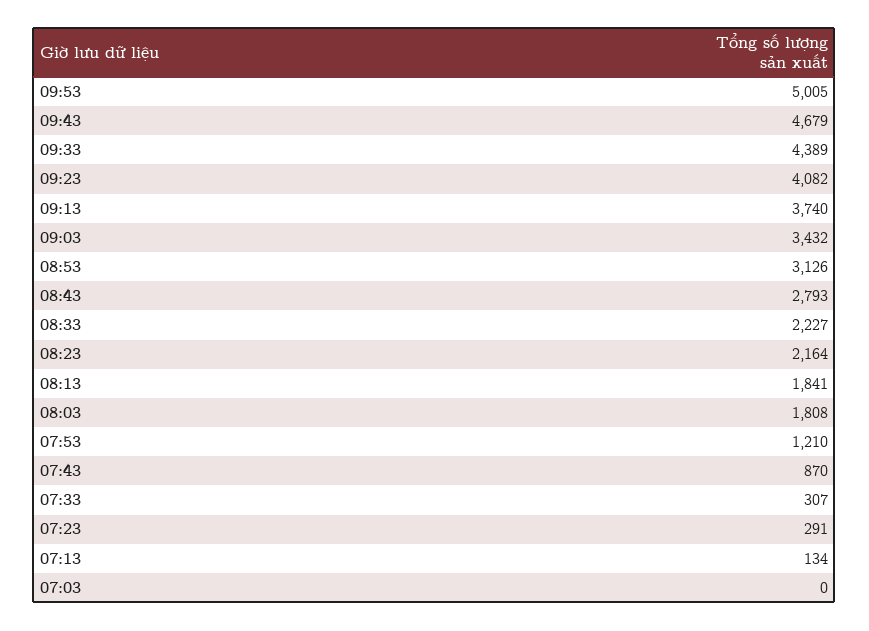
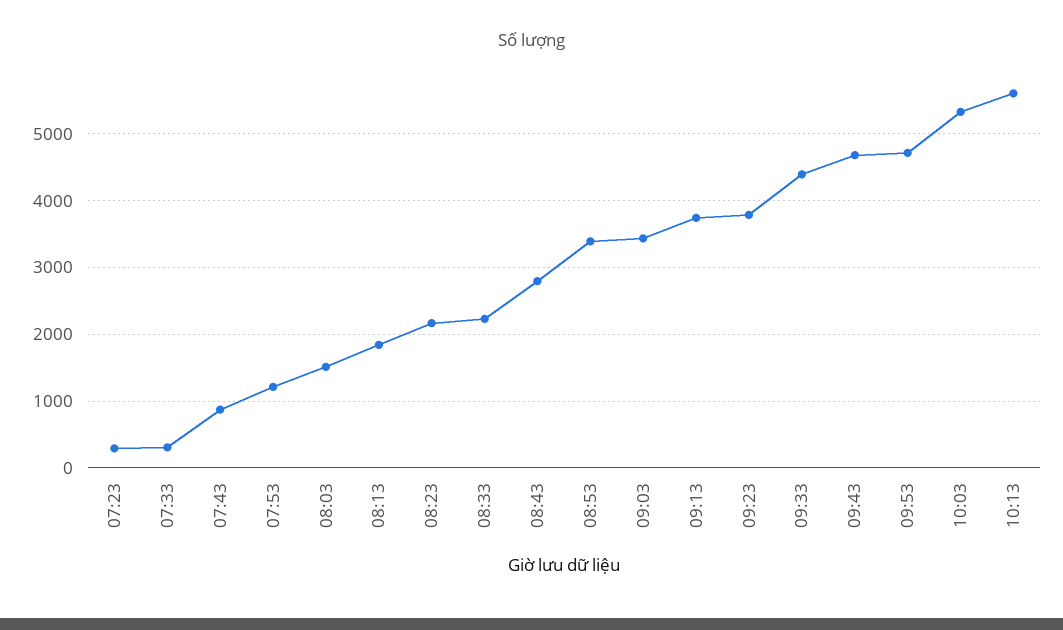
09:53: 5005 -> 4700
09:23: 4082 -> 3800
08:53: 3126 -> 3400
08:03: 1808 -> 1500
07:13: 134 -> none
07:03: 0 -> none
10:03: none -> 5300
10:13: none -> 5600

